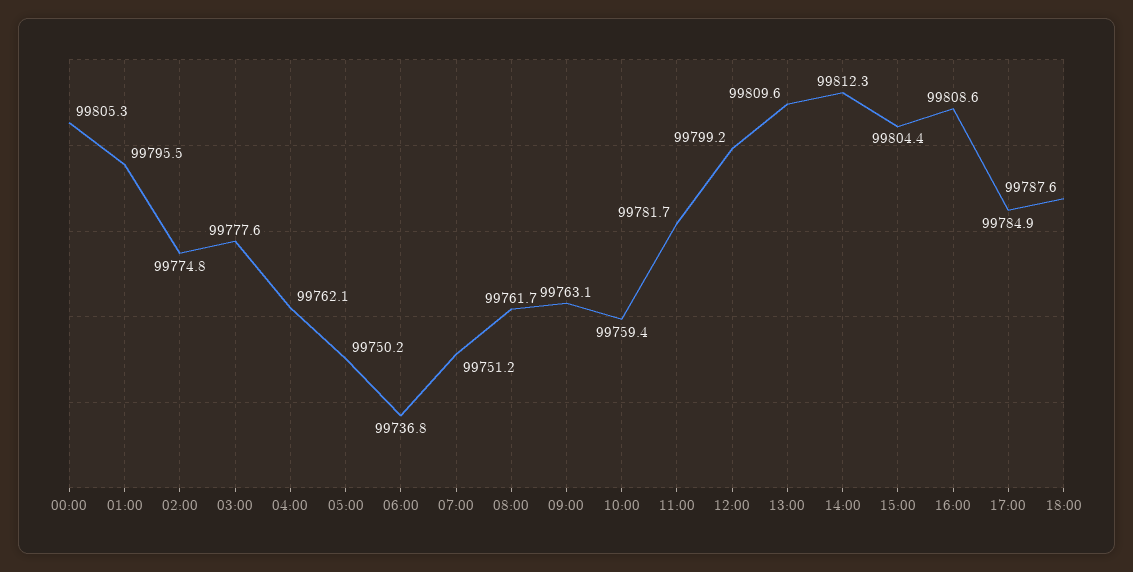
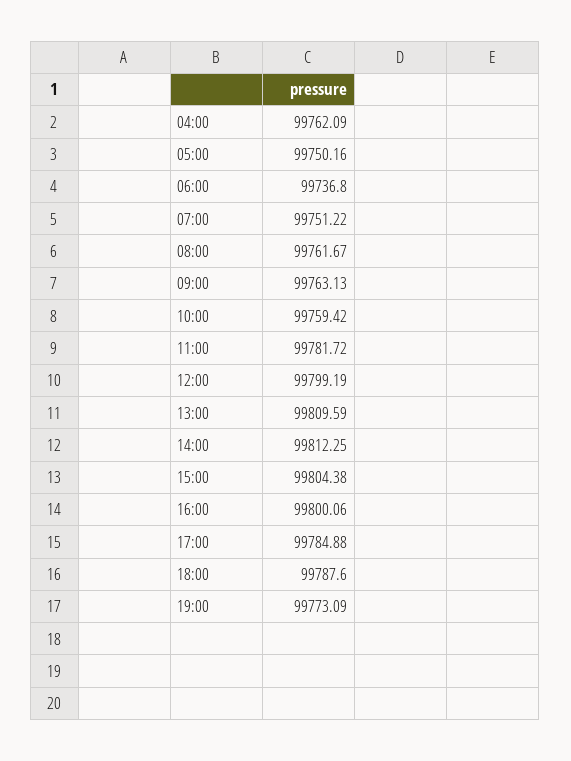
00:00: 99805.3 -> none
01:00: 99795.5 -> none
02:00: 99774.8 -> none
03:00: 99777.6 -> none
16:00: 99808.6 -> 99800.06
19:00: none -> 99773.09

